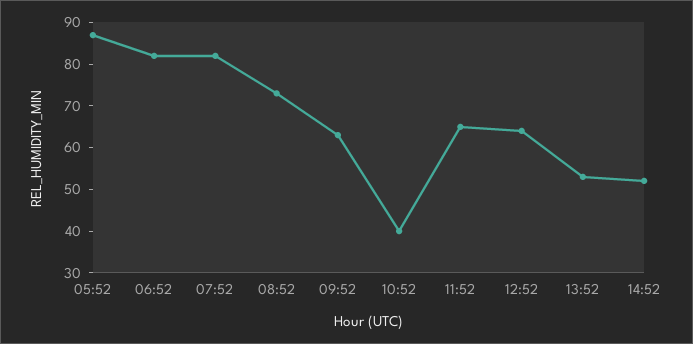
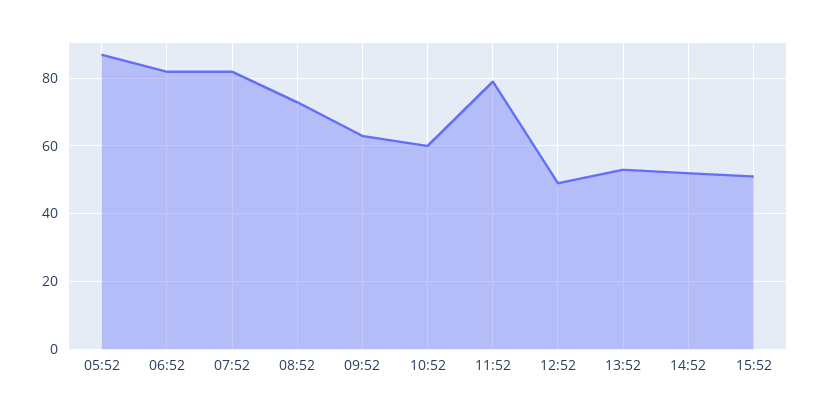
10:52: 40 -> 60
11:52: 65 -> 80
12:52: 65 -> 50
15:52: none -> 50

